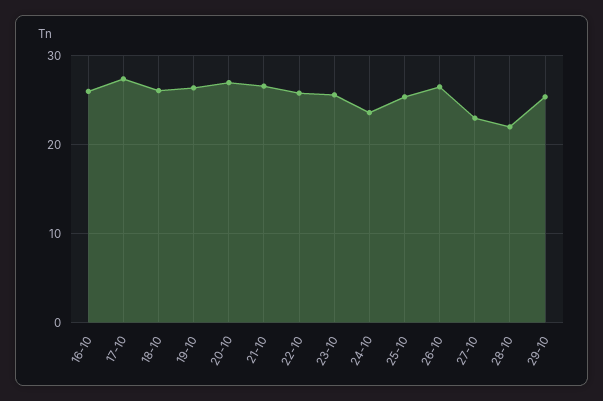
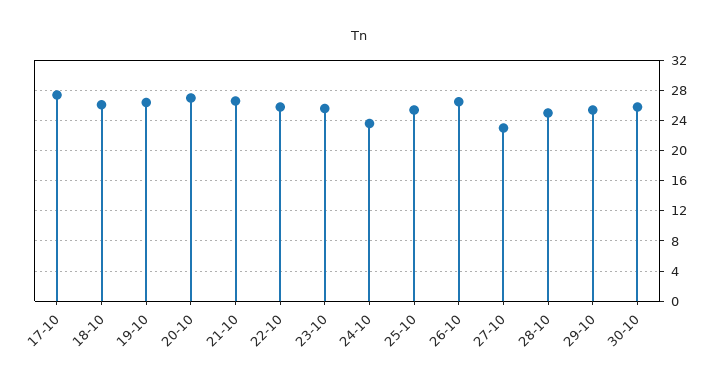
16-10: 26 -> none
28-10: 22 -> 25
30-10: none -> 26

